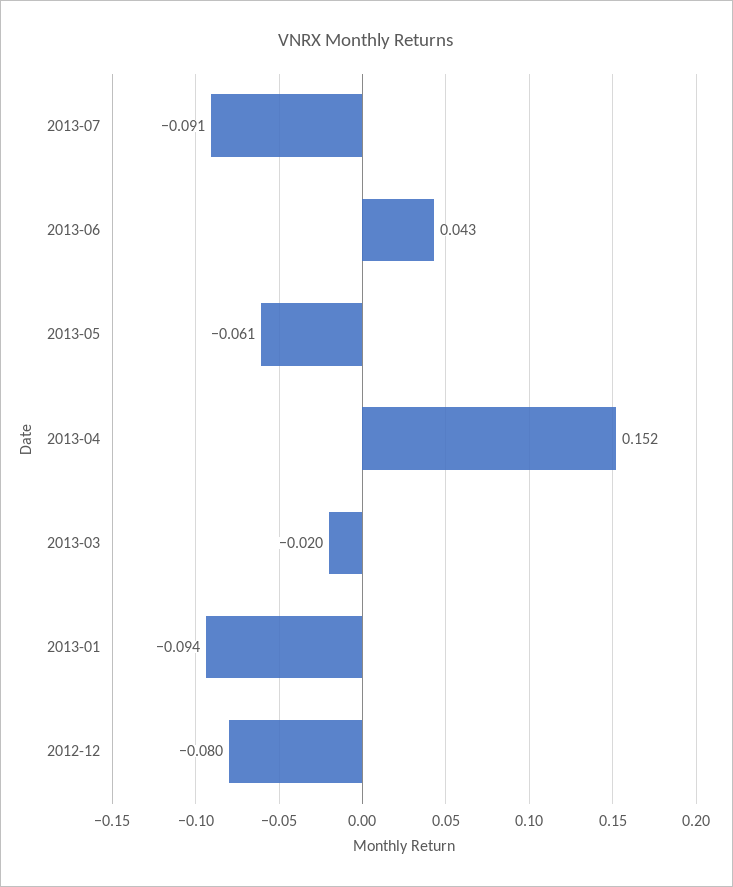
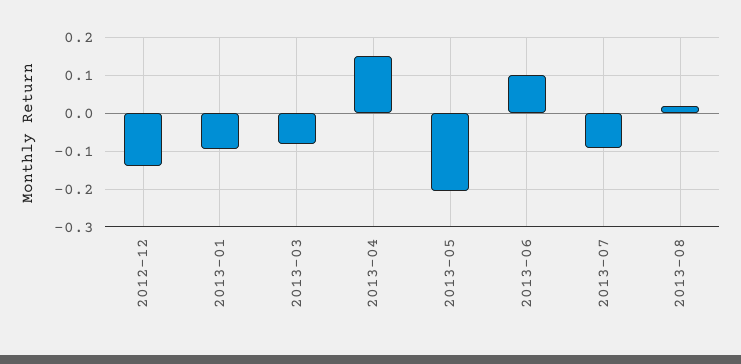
2013-06: 0.043 -> 0.1
2013-05: -0.061 -> -0.2
2013-03: -0.02 -> -0.08
2012-12: -0.08 -> -0.14
2013-08: none -> 0.02

